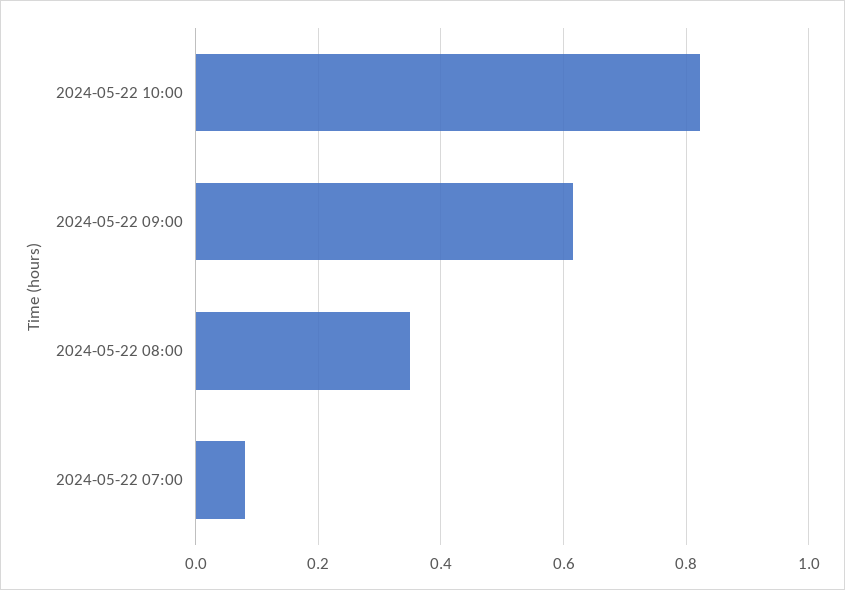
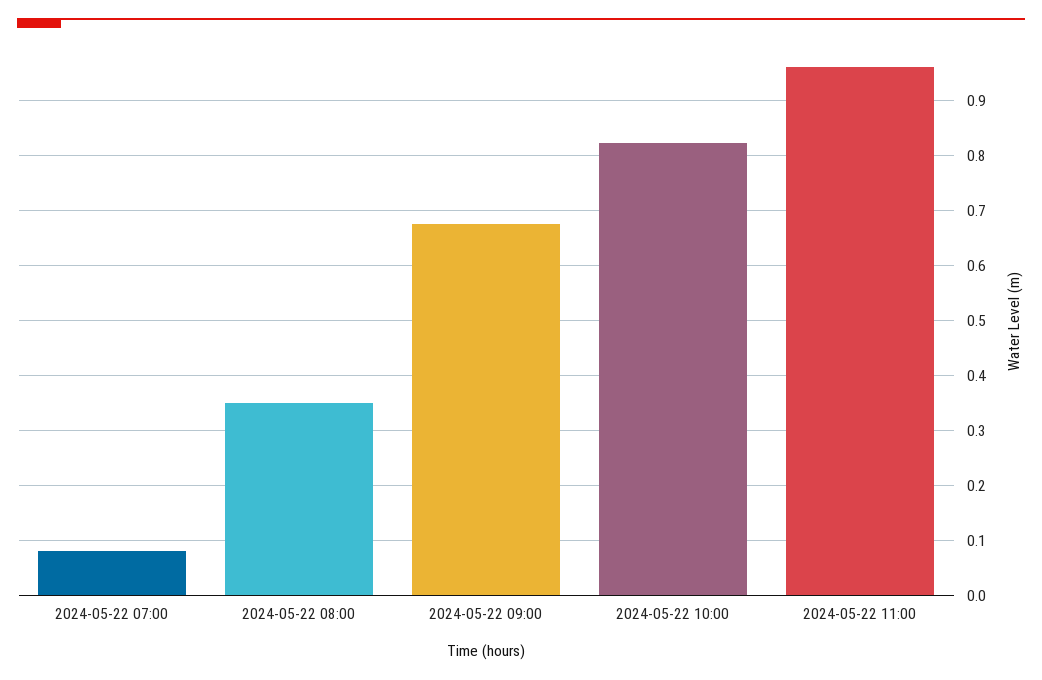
2024-05-22 09:00: 0.62 -> 0.68
2024-05-22 11:00: none -> 0.96

